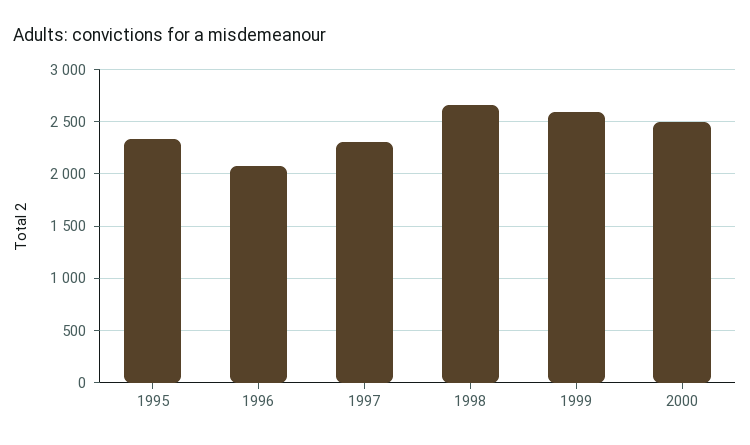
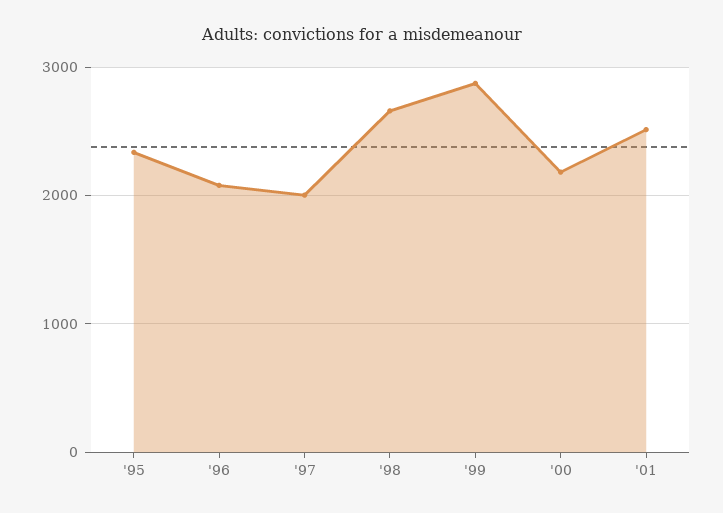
1997: 2300 -> 2000
1999: 2600 -> 2900
2000: 2500 -> 2200
'01: none -> 2500

